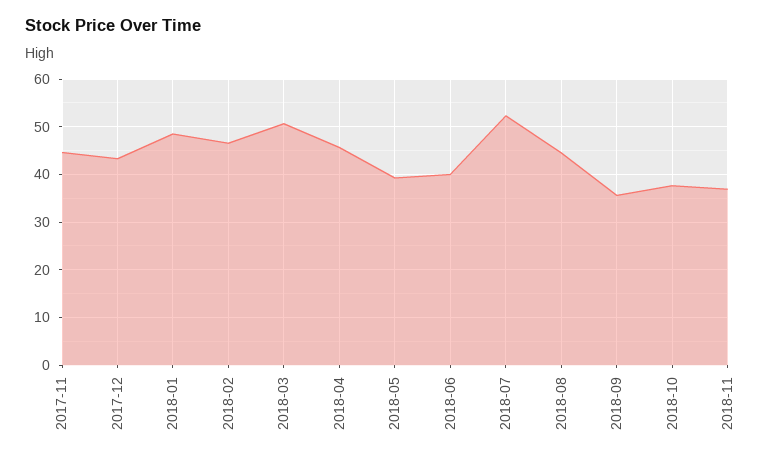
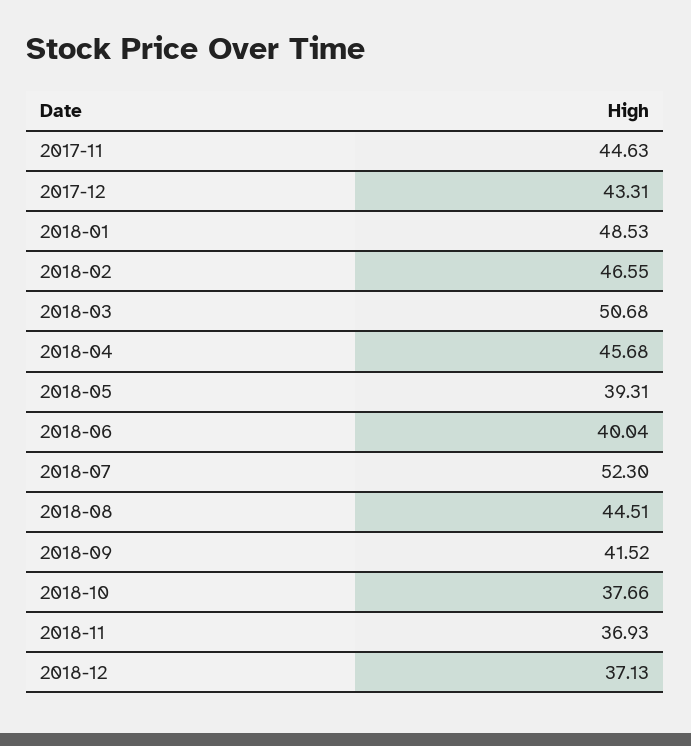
2018-09: 36 -> 41.52
2018-12: none -> 37.13

